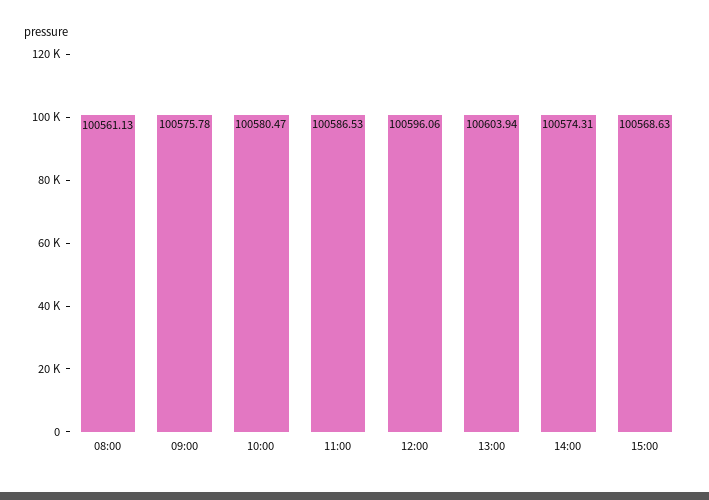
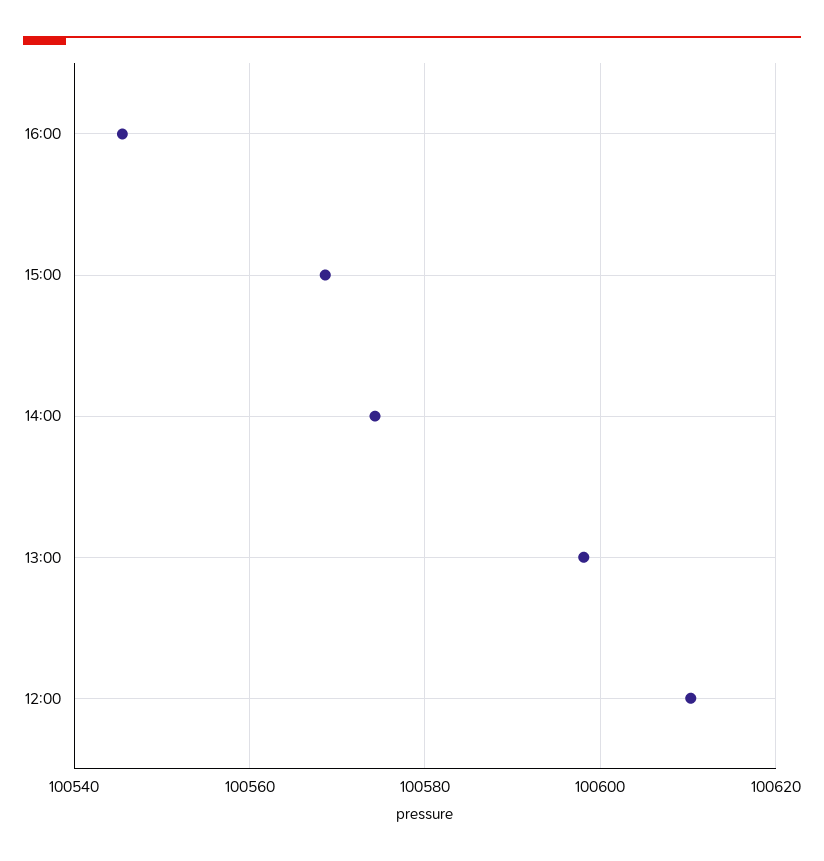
08:00: 100561.13 -> none
09:00: 100575.78 -> none
10:00: 100580.47 -> none
11:00: 100586.53 -> none
12:00: 100596.06 -> 100610
13:00: 100603.94 -> 100598
16:00: none -> 100546

